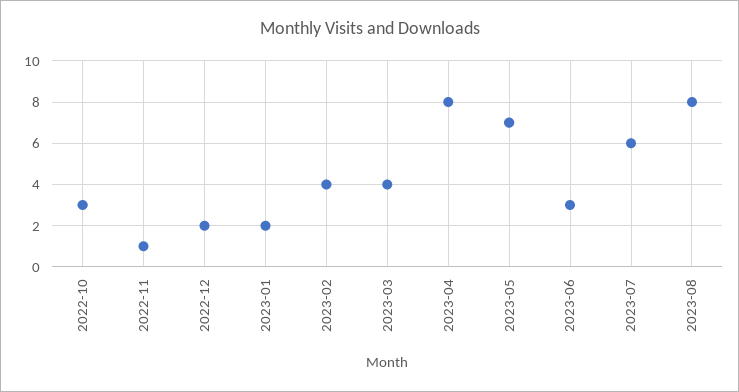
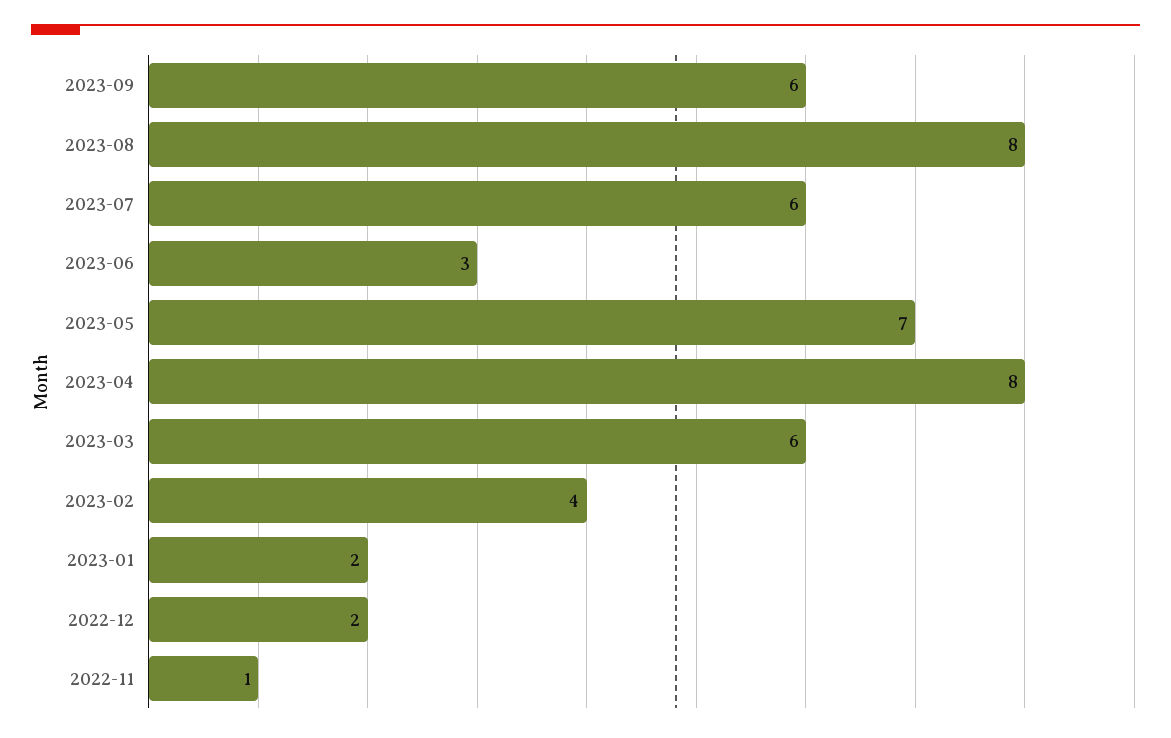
2022-10: 3 -> none
2023-03: 4 -> 6
2023-09: none -> 6

